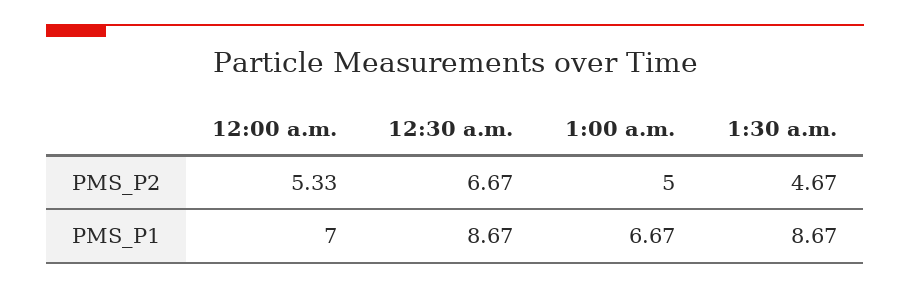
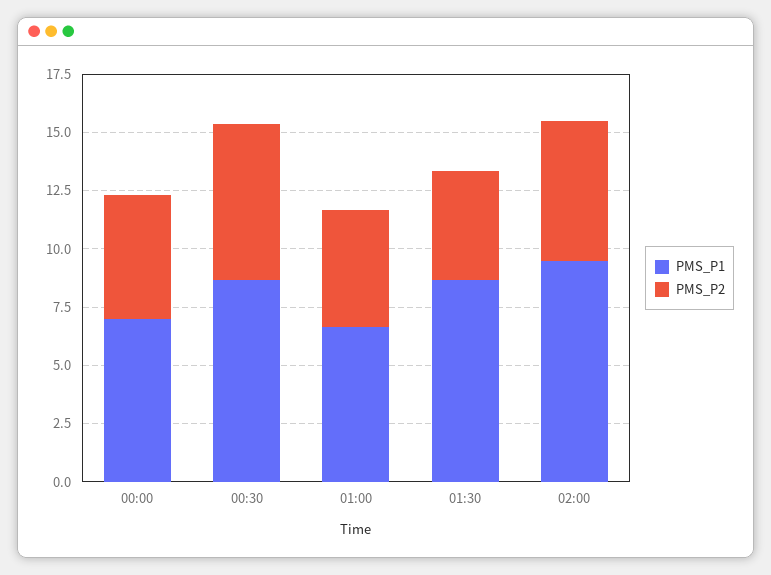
PMS_P1, 02:00: none -> 9.5
PMS_P2, 02:00: none -> 6

